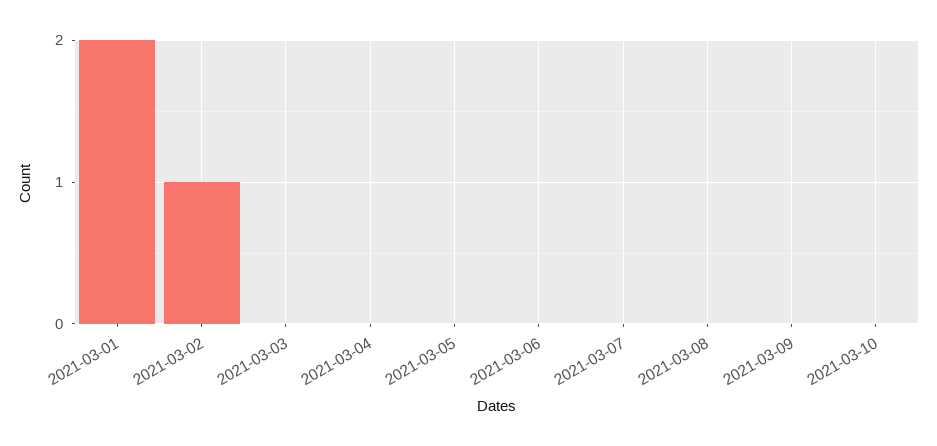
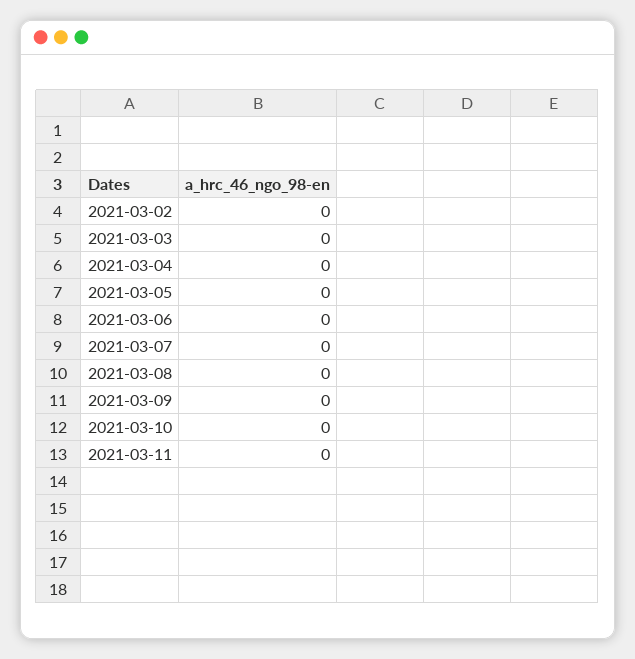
2021-03-01: 2 -> none
2021-03-02: 1 -> 0
2021-03-11: none -> 0

